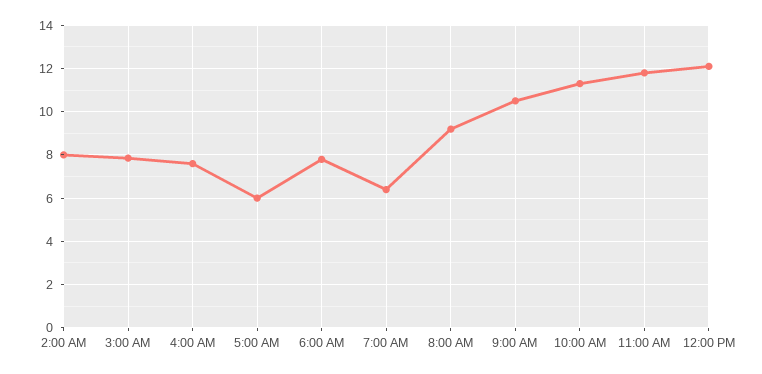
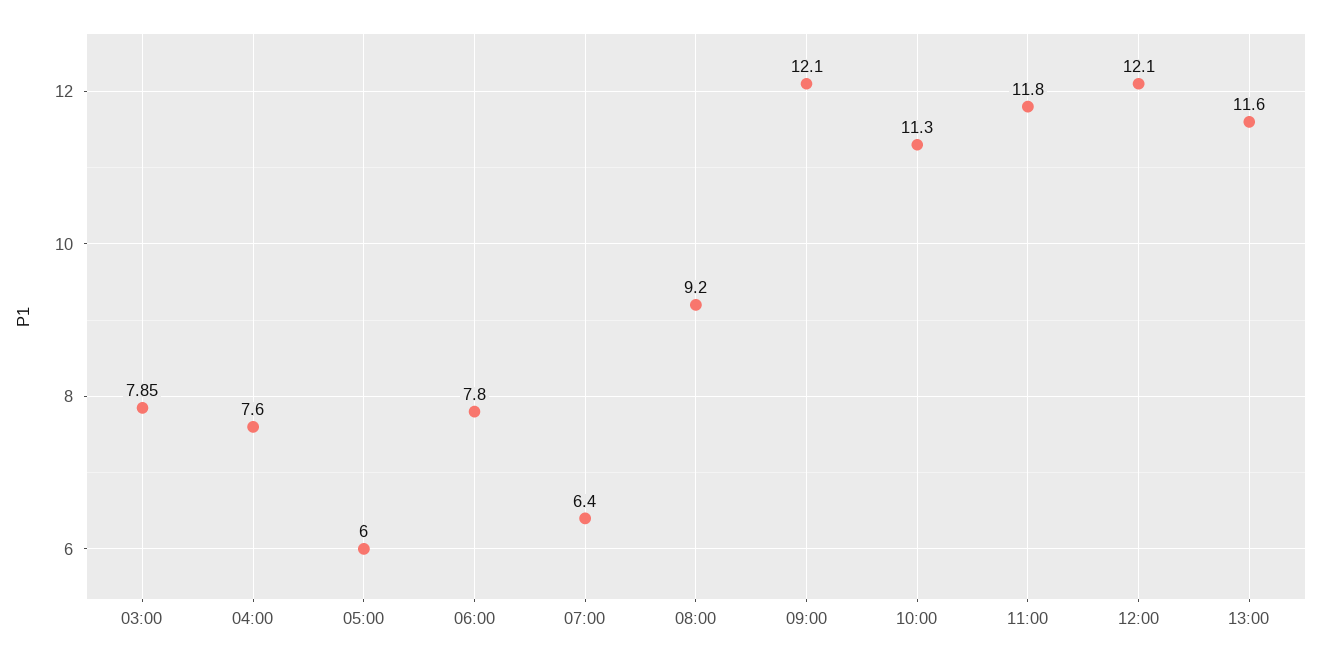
2:00 AM: 8 -> none
9:00 AM: 10.5 -> 12.1
13:00: none -> 11.6

